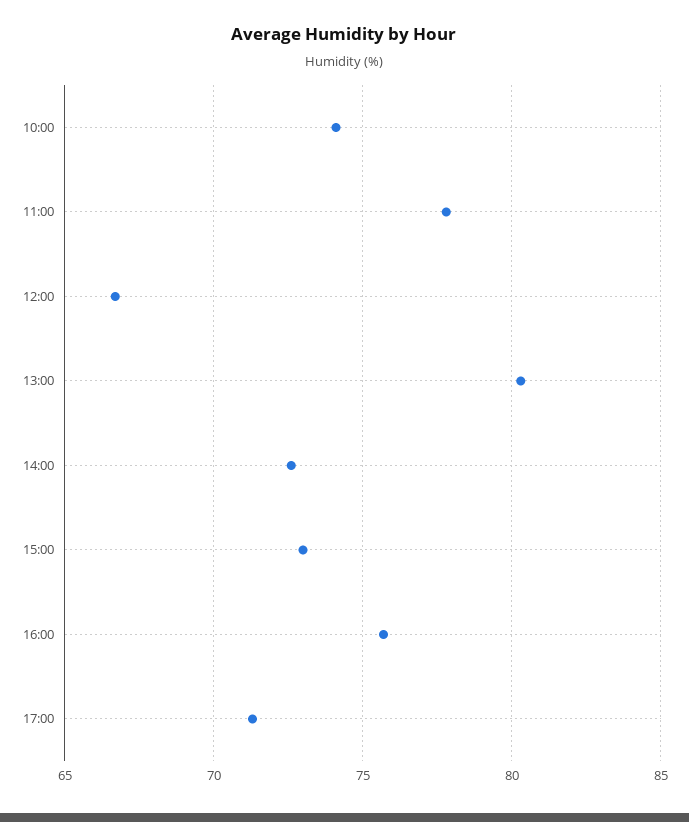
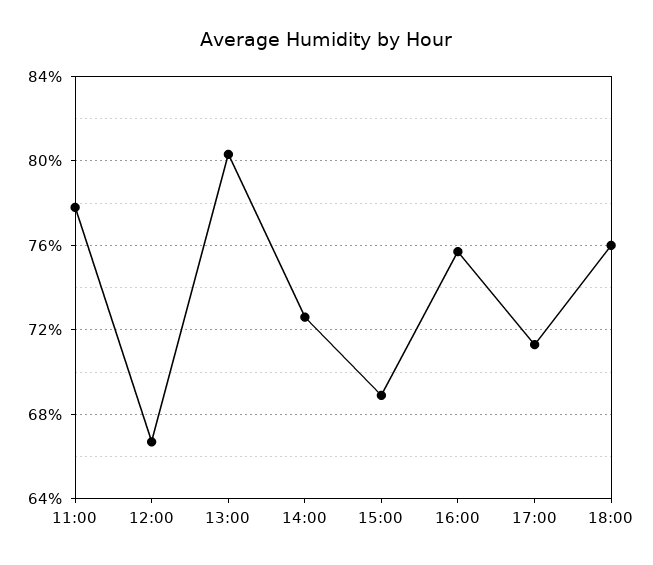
10:00: 74 -> none
15:00: 73 -> 69
18:00: none -> 76

